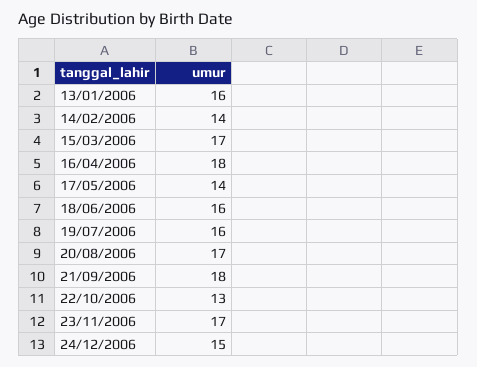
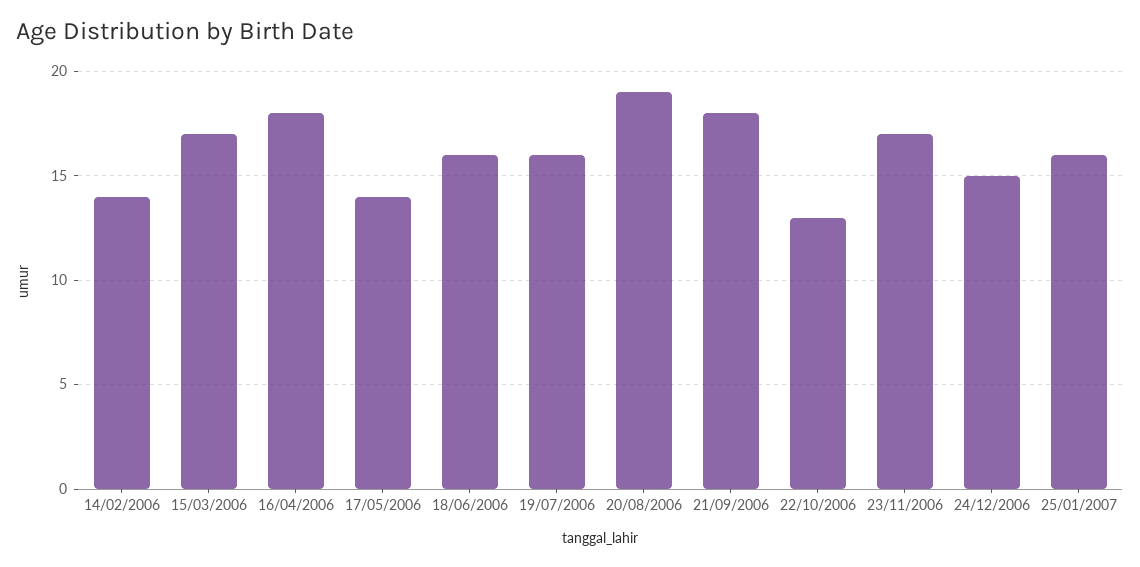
13/01/2006: 16 -> none
20/08/2006: 17 -> 19
25/01/2007: none -> 16

